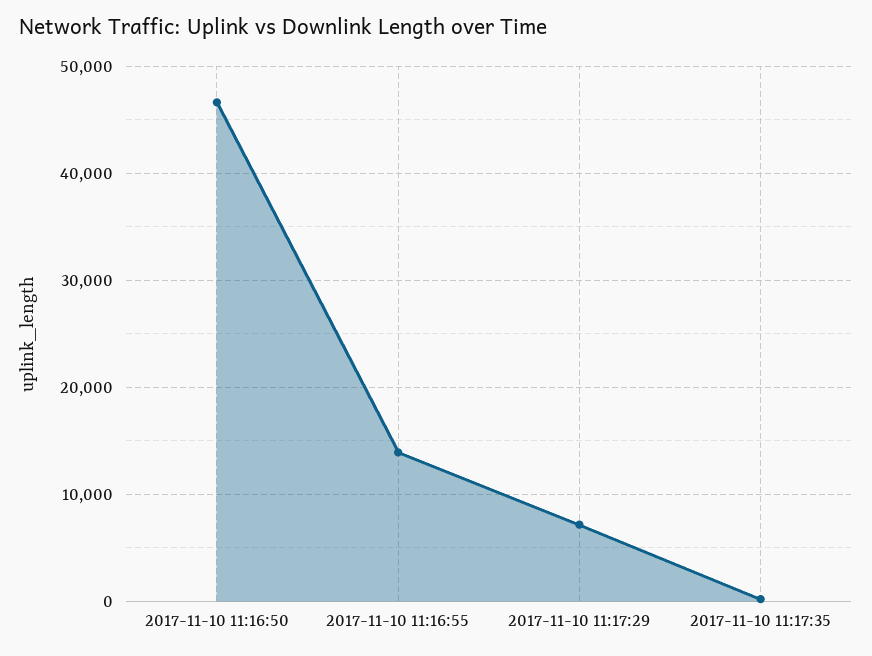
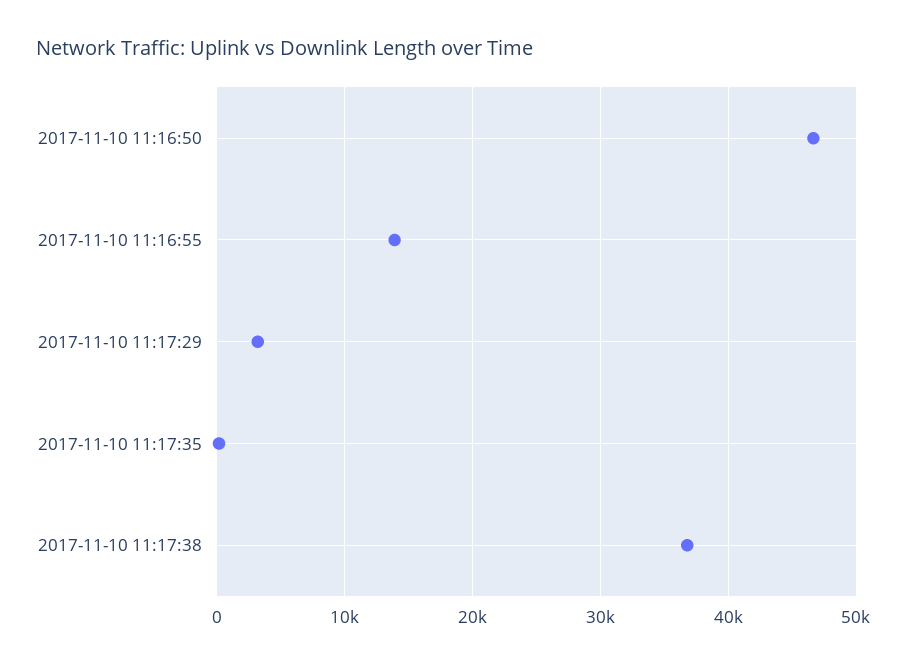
2017-11-10 11:17:29: 7000 -> 3000
2017-11-10 11:17:38: none -> 37000

